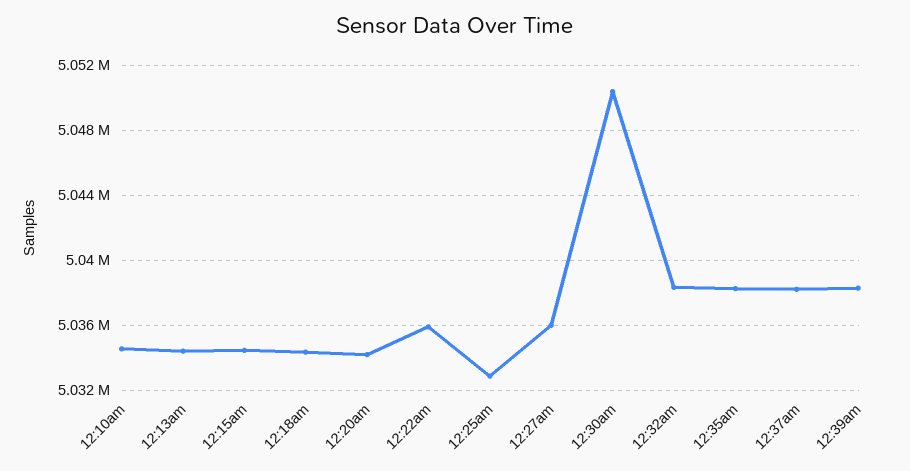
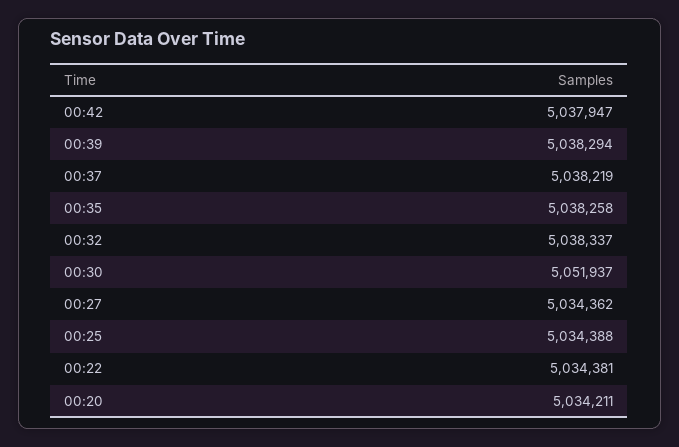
12:10am: 5034500 -> none
12:13am: 5034500 -> none
12:15am: 5034500 -> none
12:18am: 5034500 -> none
12:22am: 5036000 -> 5034381
12:25am: 5033000 -> 5034388
12:27am: 5036000 -> 5034362
12:30am: 5050500 -> 5051937
00:42: none -> 5037947

